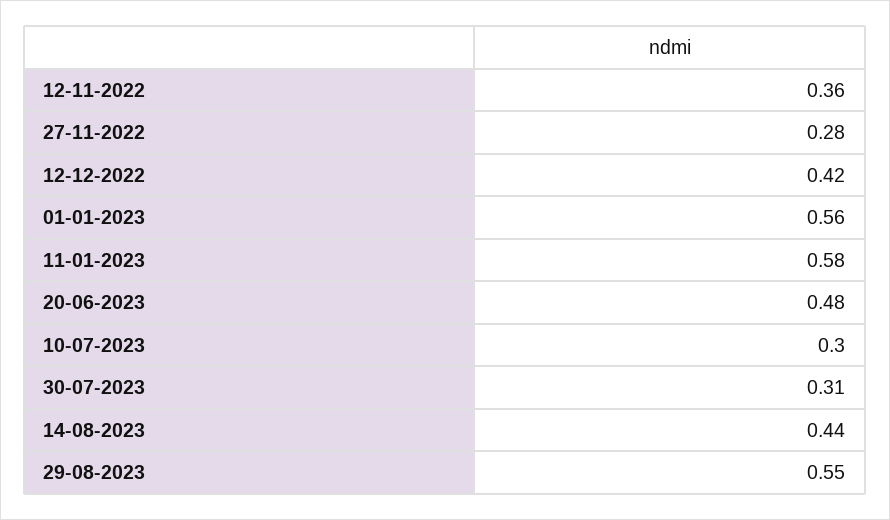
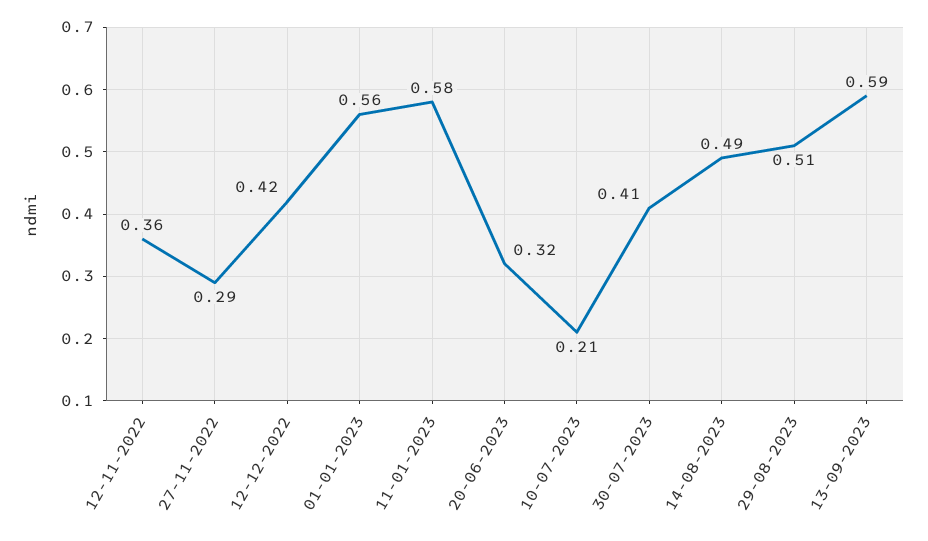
27-11-2022: 0.28 -> 0.29
20-06-2023: 0.48 -> 0.32
10-07-2023: 0.3 -> 0.21
30-07-2023: 0.31 -> 0.41
14-08-2023: 0.44 -> 0.49
29-08-2023: 0.55 -> 0.51
13-09-2023: none -> 0.59

